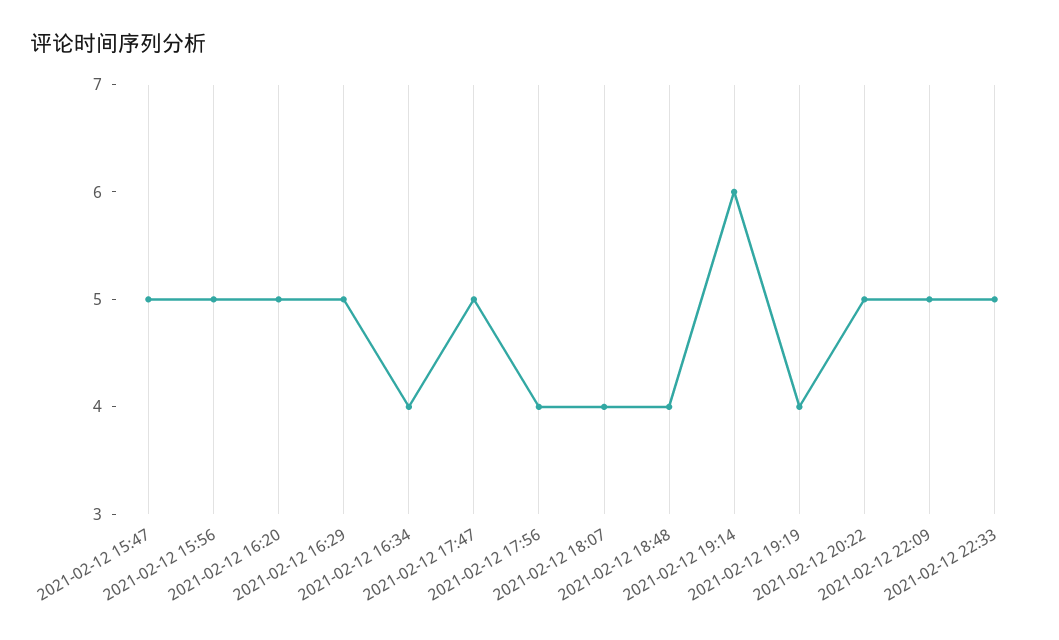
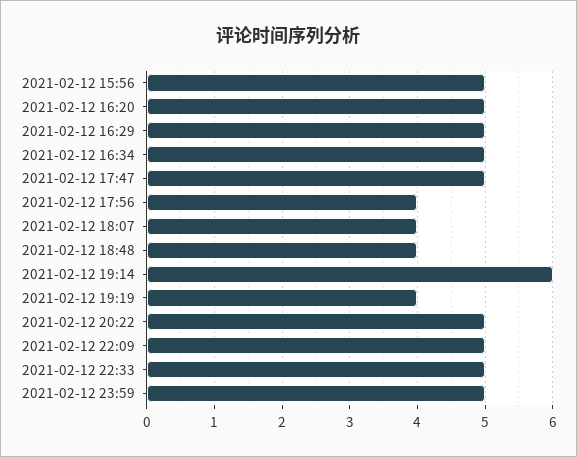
2021-02-12 15:47: 5 -> none
2021-02-12 16:34: 4 -> 5
2021-02-12 23:59: none -> 5

